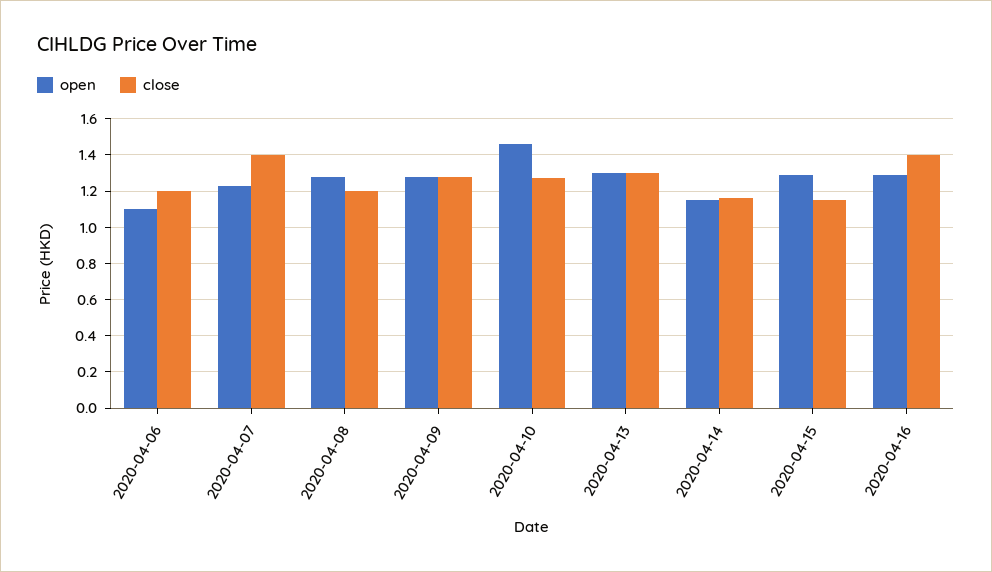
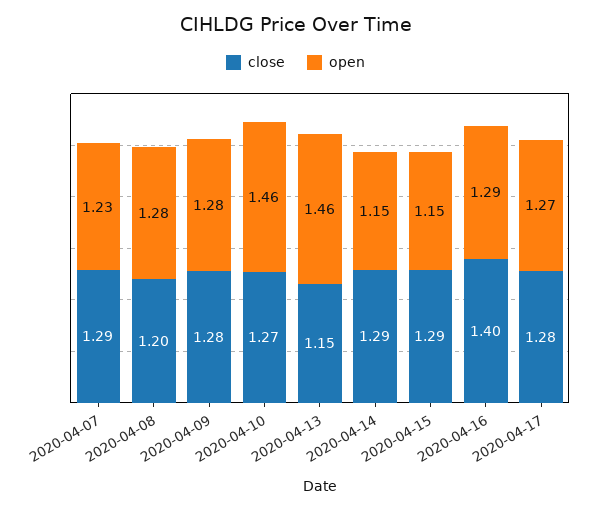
open, 2020-04-06: 1.1 -> none
close, 2020-04-06: 1.2 -> none
close, 2020-04-07: 1.4 -> 1.29
open, 2020-04-13: 1.3 -> 1.46
close, 2020-04-13: 1.3 -> 1.15
close, 2020-04-14: 1.15 -> 1.29
open, 2020-04-15: 1.3 -> 1.15
close, 2020-04-15: 1.15 -> 1.29
close, 2020-04-17: none -> 1.28
open, 2020-04-17: none -> 1.27

